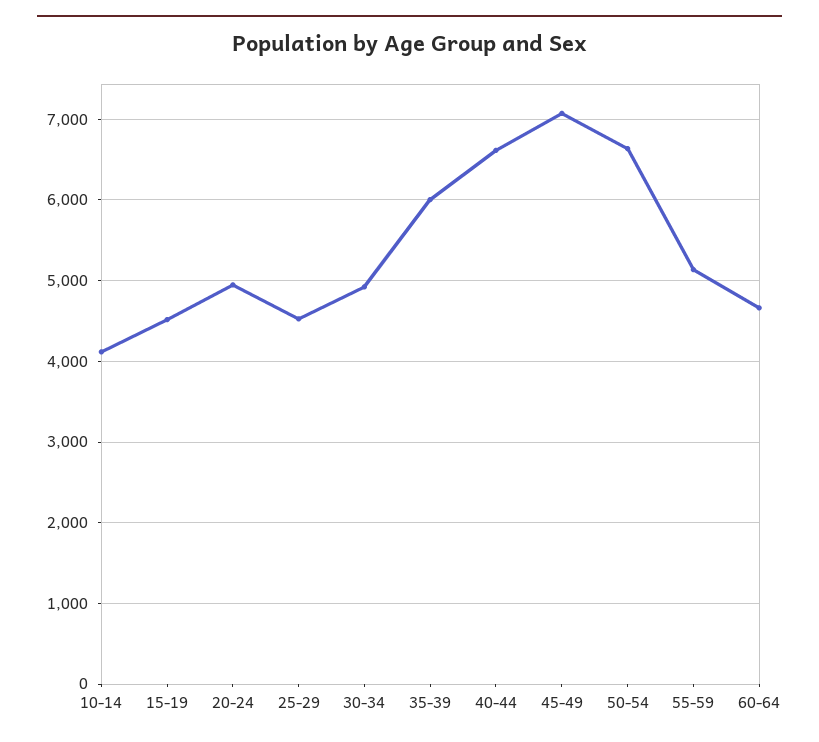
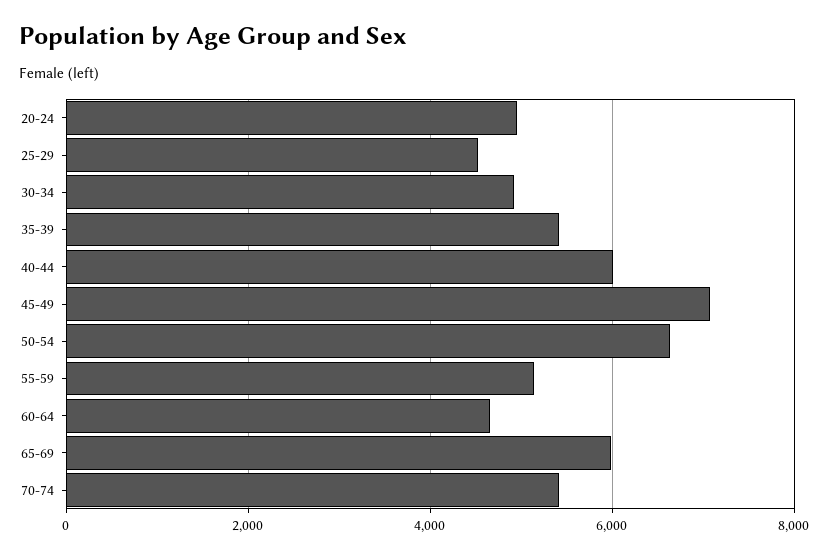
10-14: 4100 -> none
15-19: 4500 -> none
35-39: 6000 -> 5400
40-44: 6600 -> 6000
65-69: none -> 6000
70-74: none -> 5400

